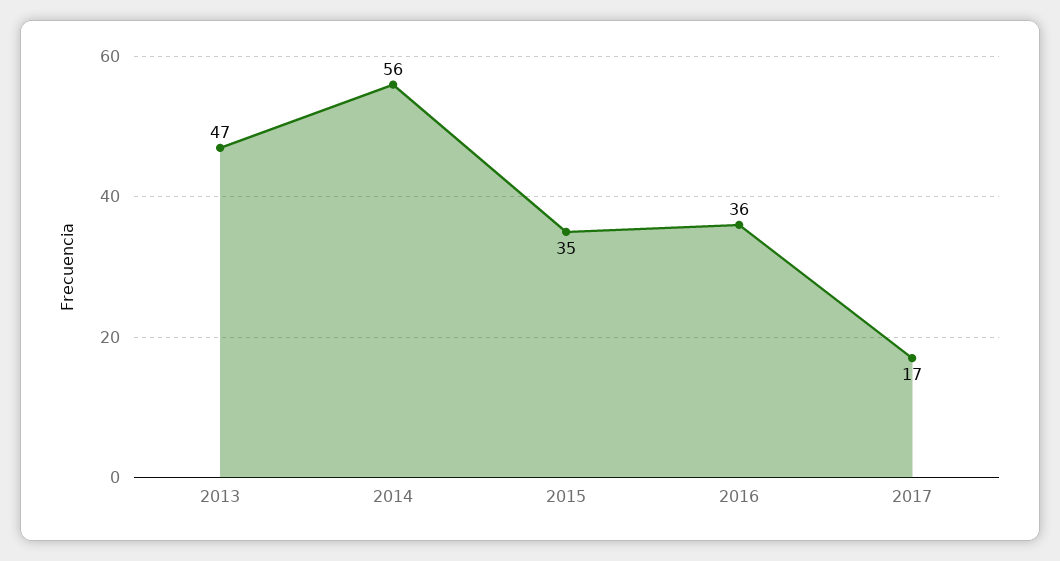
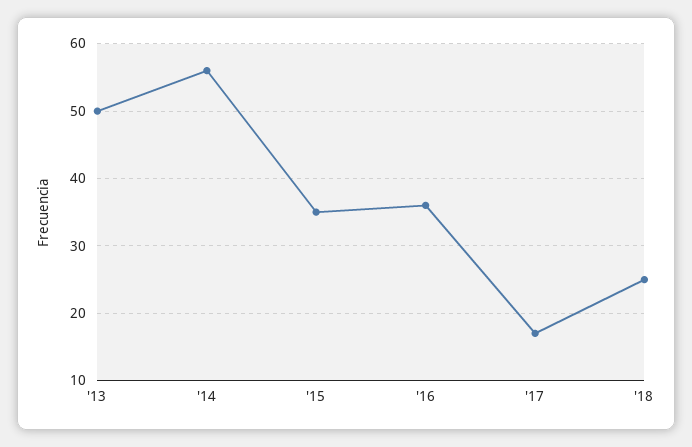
2013: 47 -> 50
'18: none -> 25

